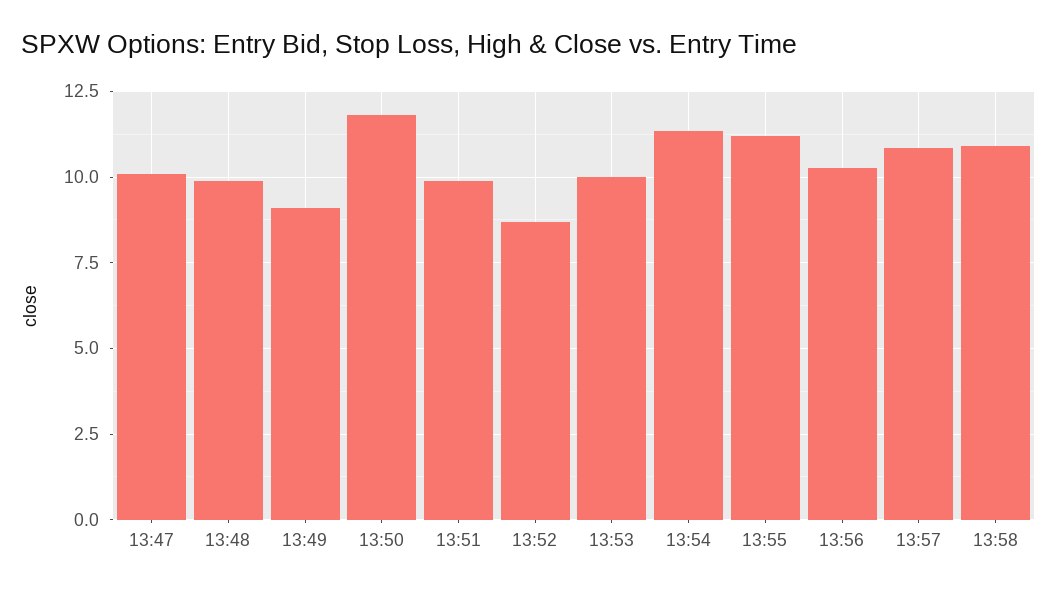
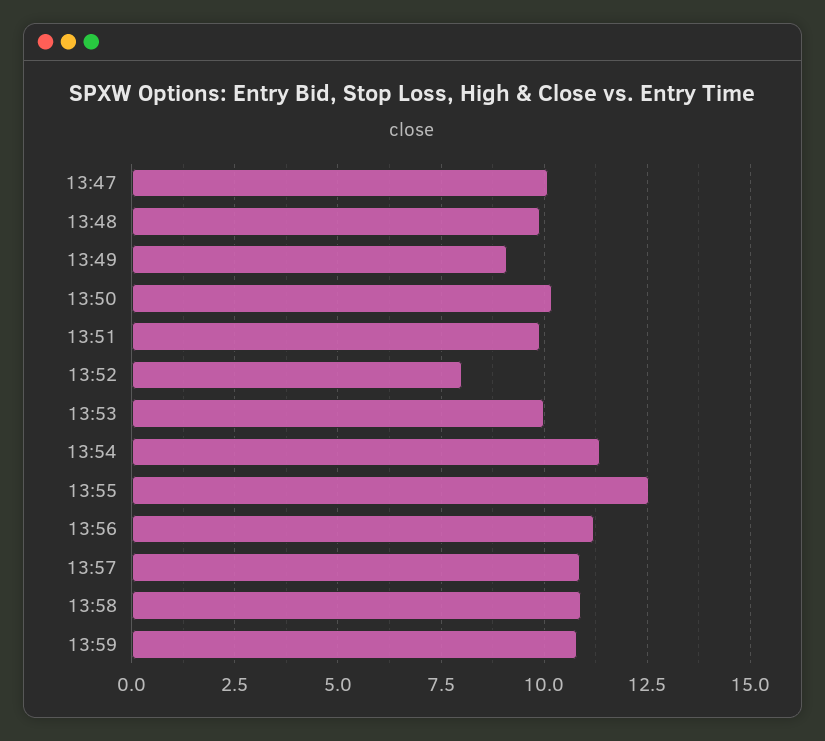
13:50: 11.75 -> 10.25
13:52: 8.75 -> 8
13:55: 11.25 -> 12.5
13:56: 10.25 -> 11.25
13:59: none -> 10.75

